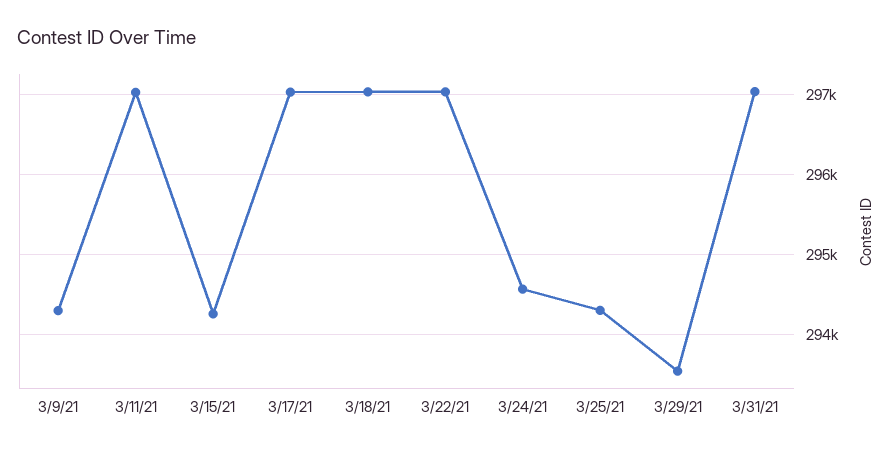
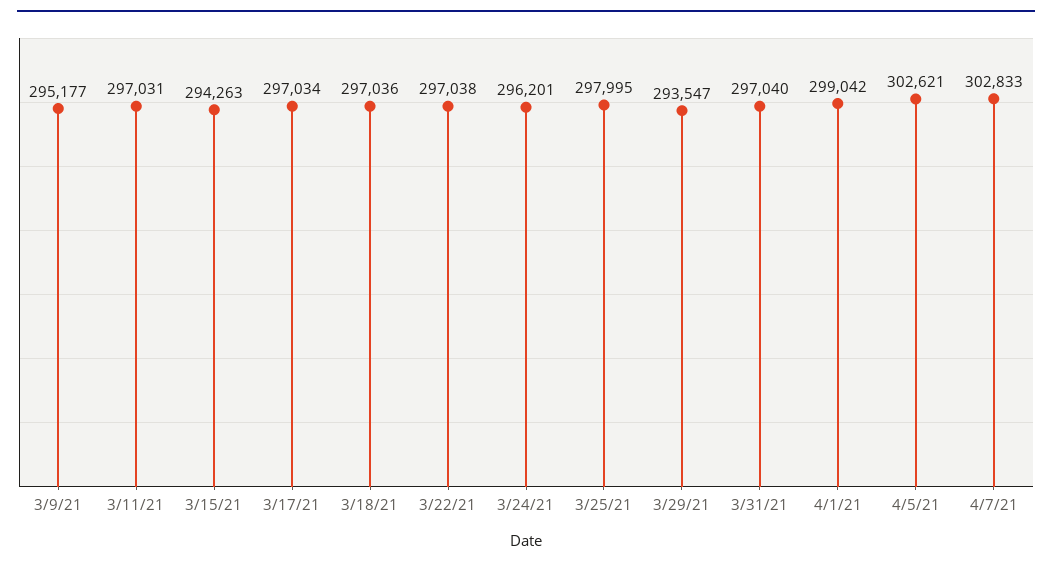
3/9/21: 294300 -> 295177
3/24/21: 294600 -> 296201
3/25/21: 294300 -> 297995
4/1/21: none -> 299042
4/5/21: none -> 302621
4/7/21: none -> 302833

